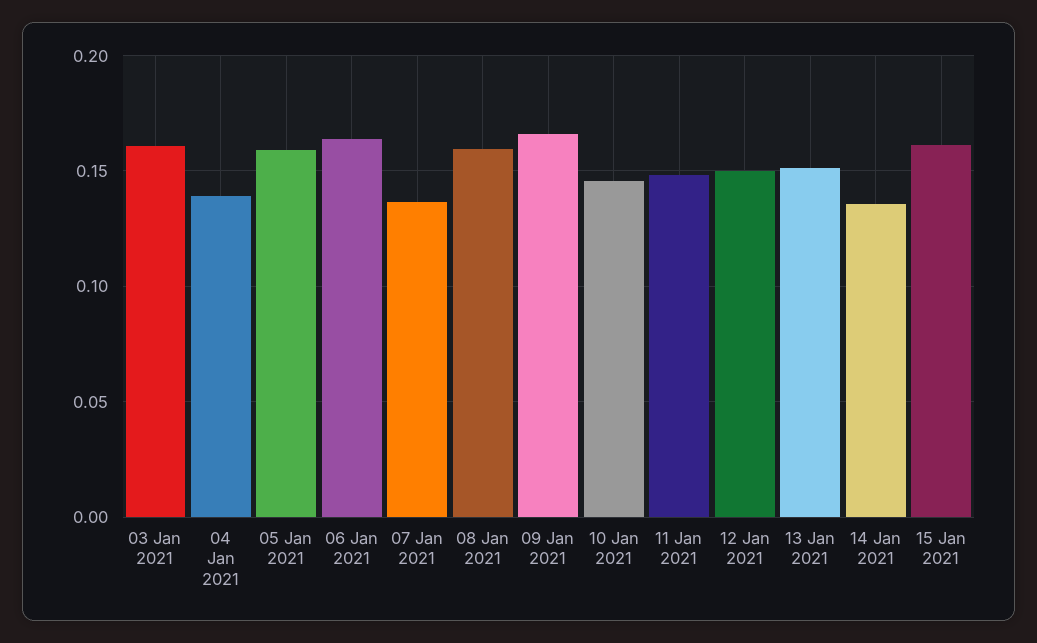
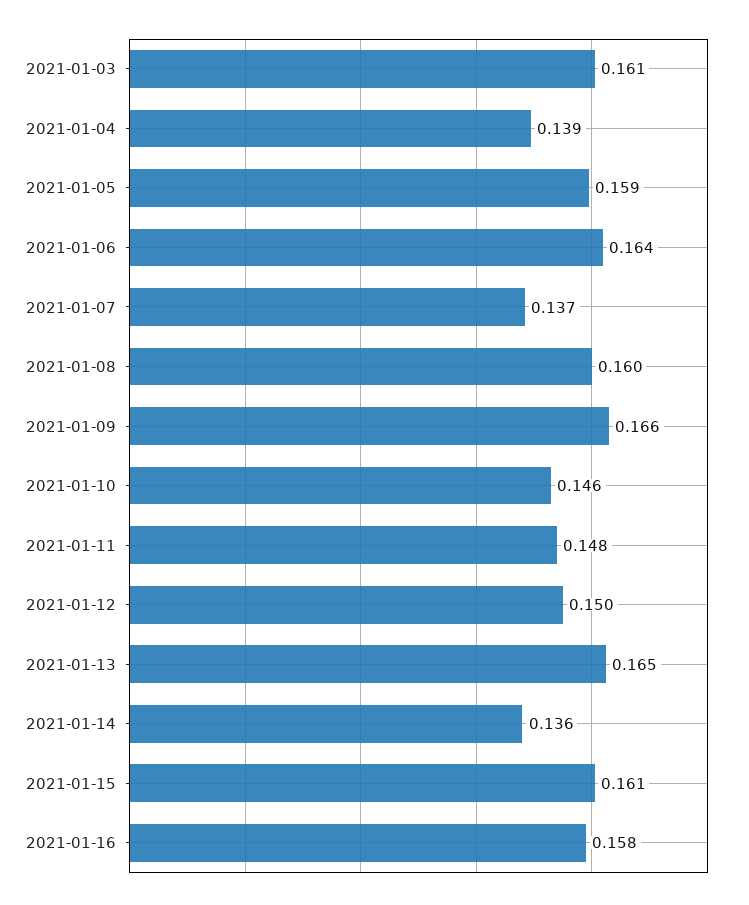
13 Jan 2021: 0.15 -> 0.165
2021-01-16: none -> 0.158

